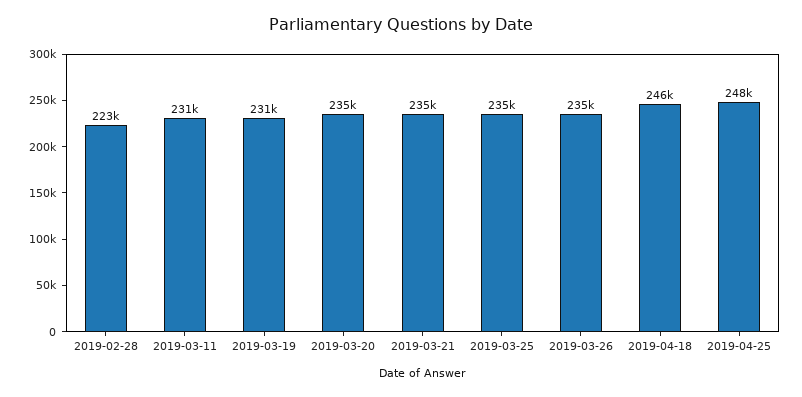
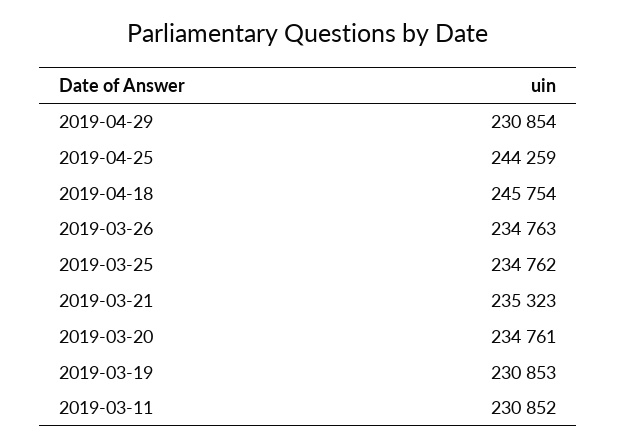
2019-02-28: 223000 -> none
2019-04-25: 248000 -> 244259
2019-04-29: none -> 230854

